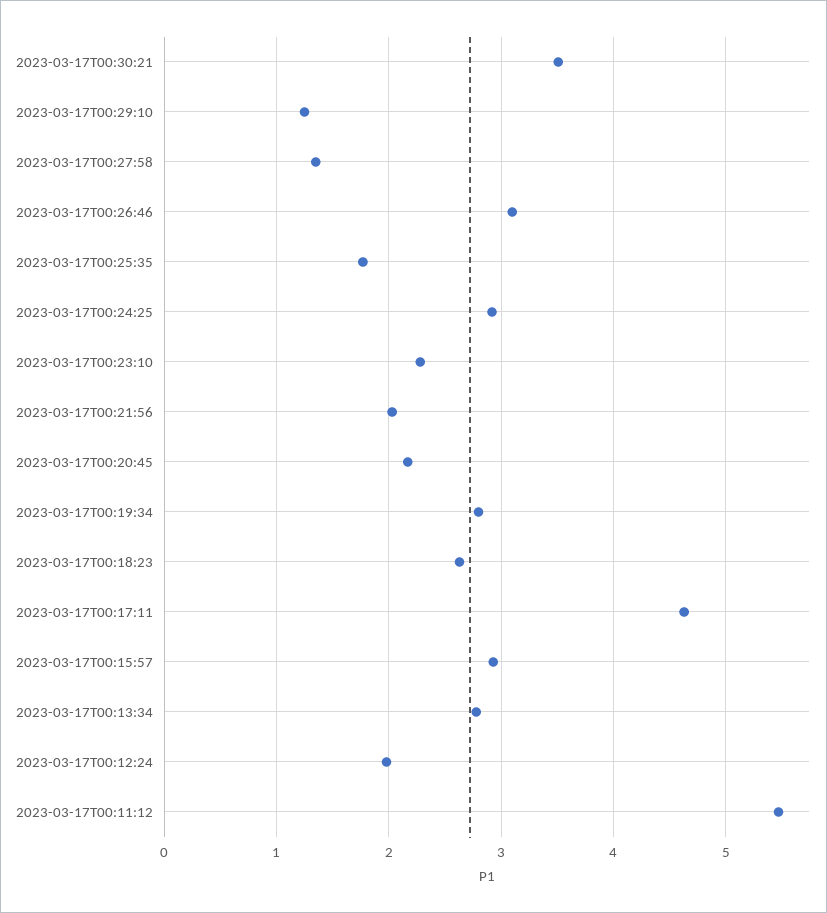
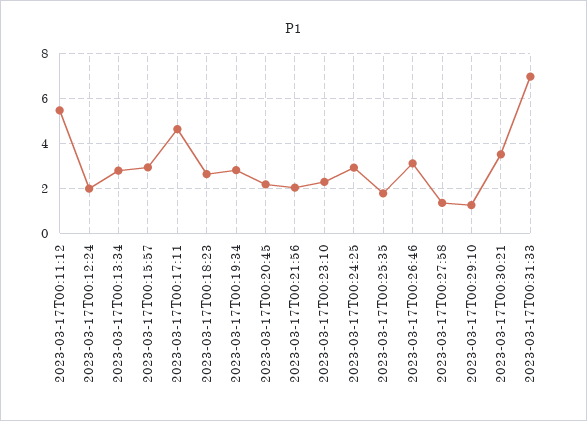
2023-03-17T00:31:33: none -> 7

